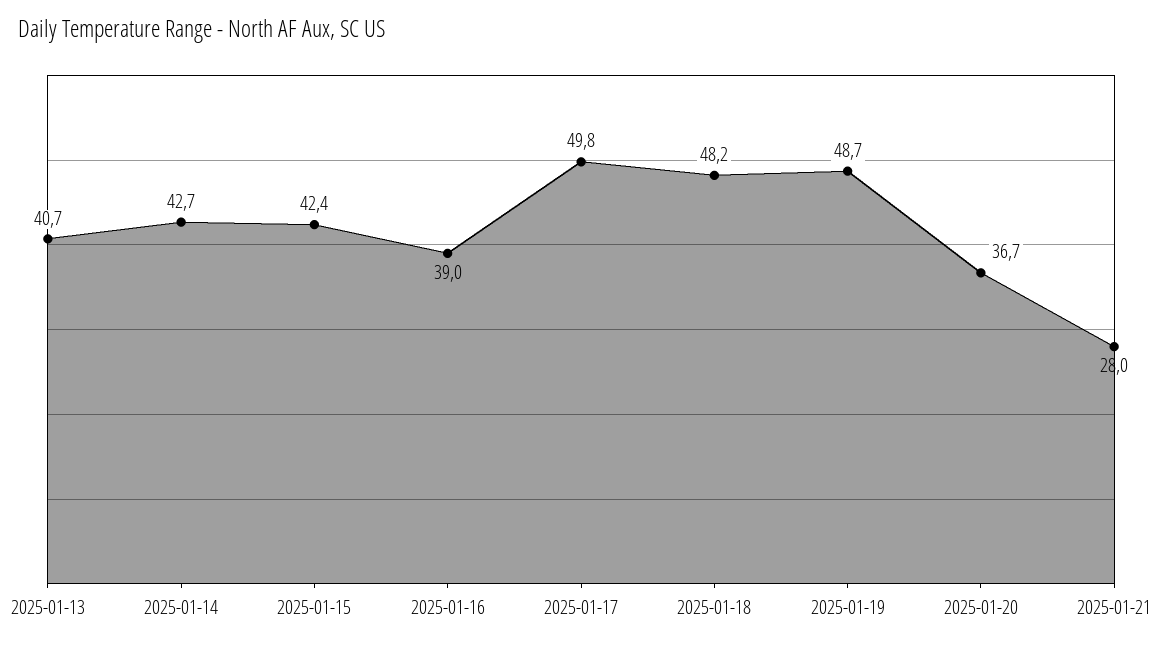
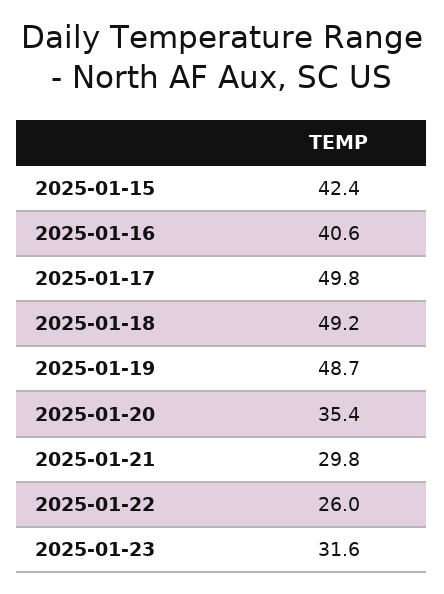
2025-01-13: 40.7 -> none
2025-01-14: 42.7 -> none
2025-01-16: 39 -> 40.6
2025-01-18: 48.2 -> 49.2
2025-01-20: 36.7 -> 35.4
2025-01-21: 28 -> 29.8
2025-01-22: none -> 26
2025-01-23: none -> 31.6

